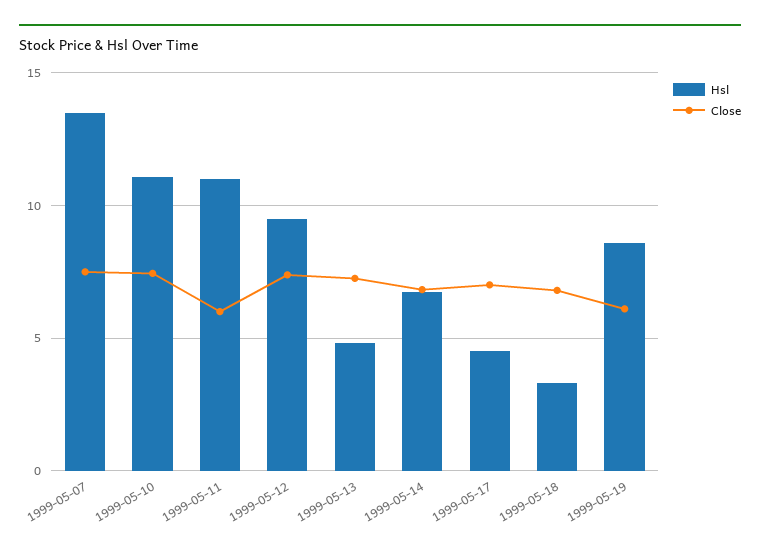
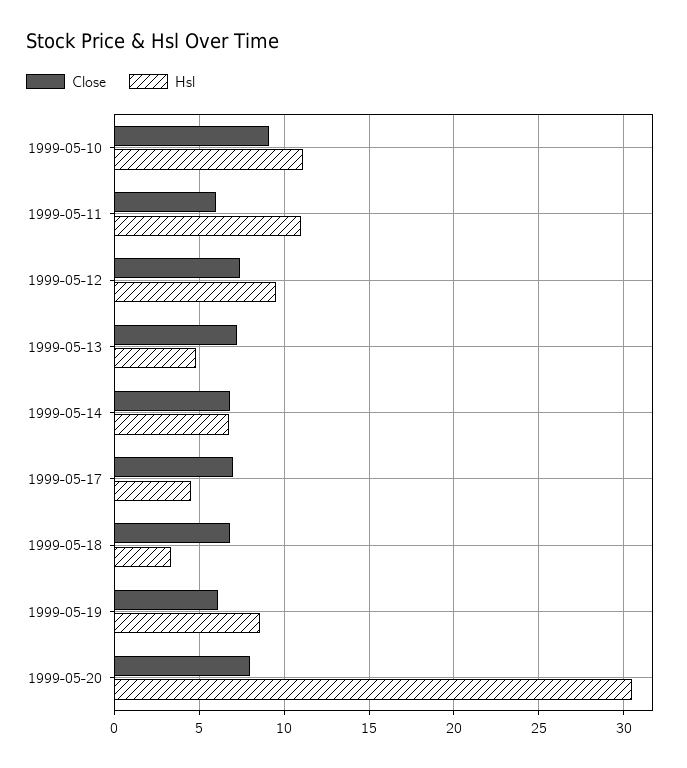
Hsl, 1999-05-07: 13.5 -> none
Close, 1999-05-07: 7.5 -> none
Close, 1999-05-10: 7.5 -> 9
Close, 1999-05-20: none -> 8
Hsl, 1999-05-20: none -> 30.5

